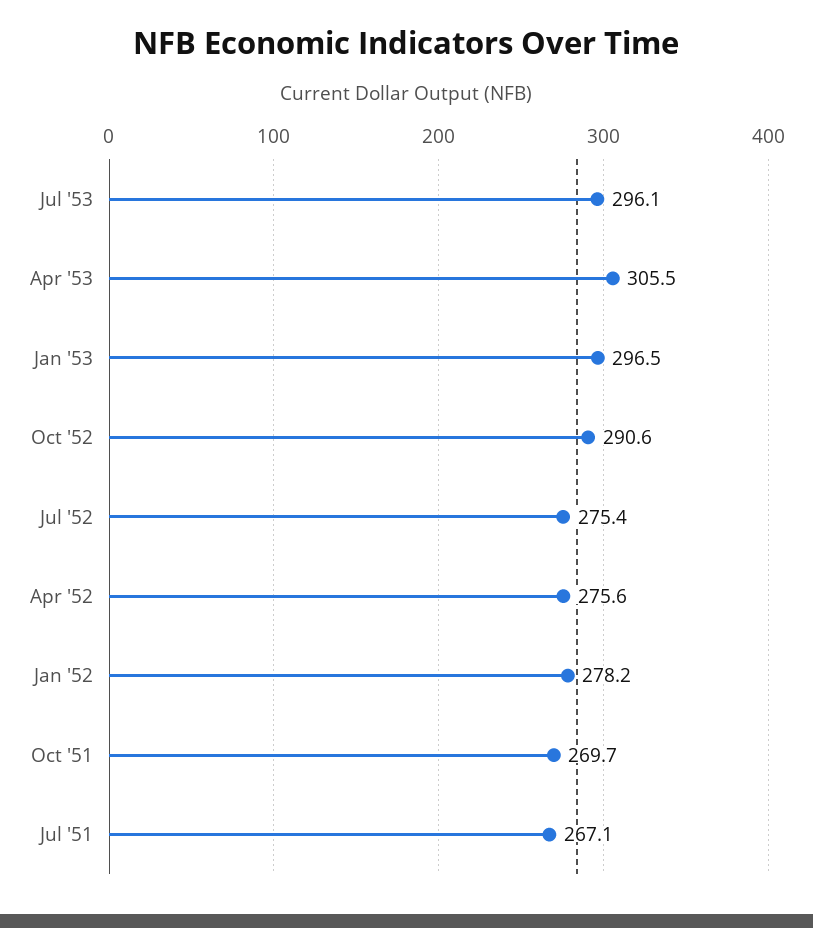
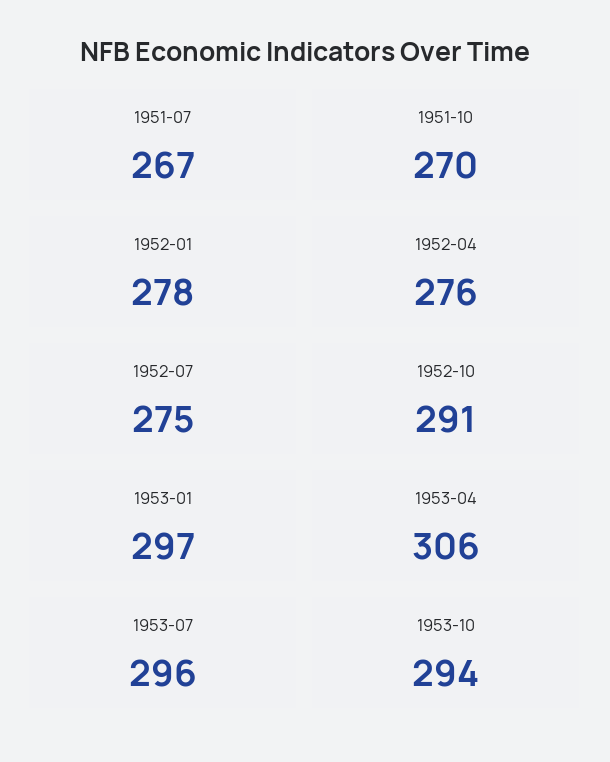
1953-10: none -> 294

